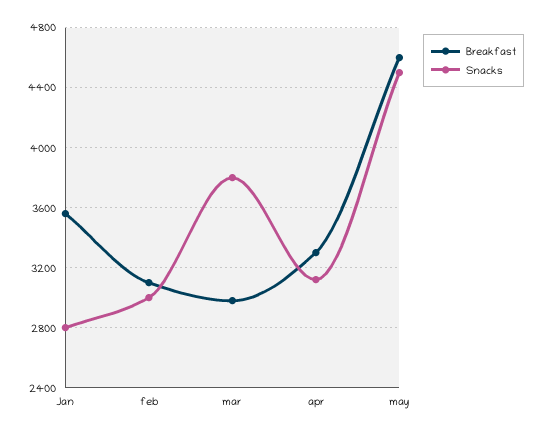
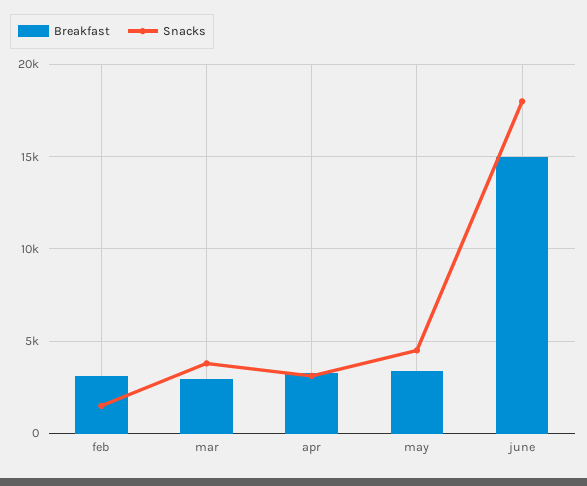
Breakfast, Jan: 3550 -> none
Snacks, Jan: 2800 -> none
Snacks, feb: 3000 -> 1500
Breakfast, may: 4600 -> 3500
Breakfast, june: none -> 15000
Snacks, june: none -> 18000

